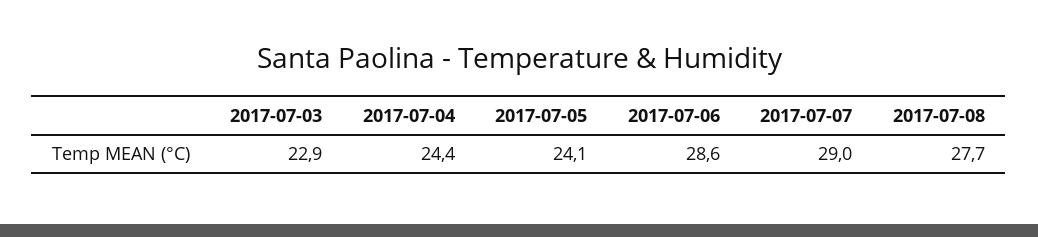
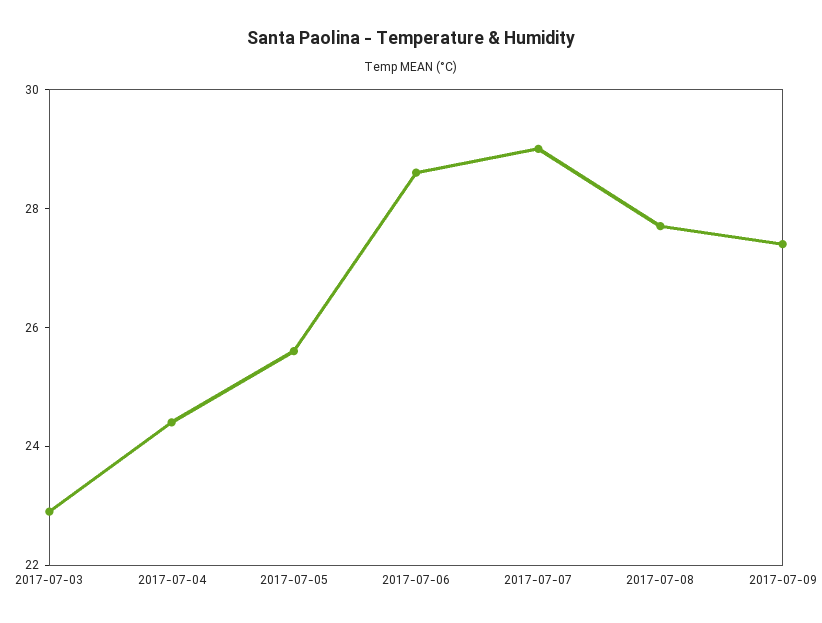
2017-07-05: 24.1 -> 25.5
2017-07-09: none -> 27.5

